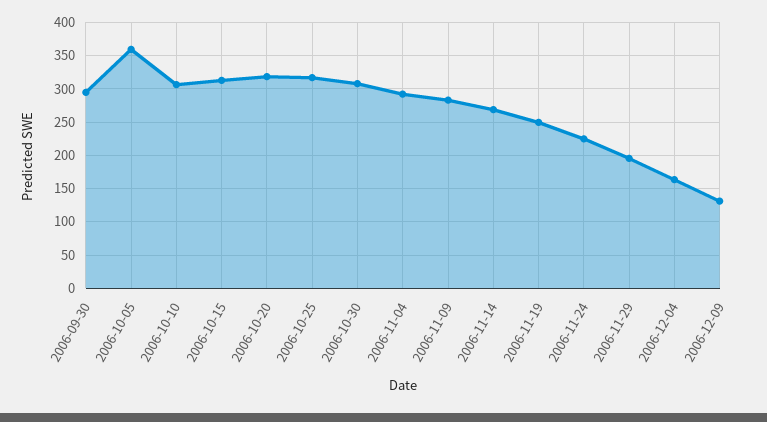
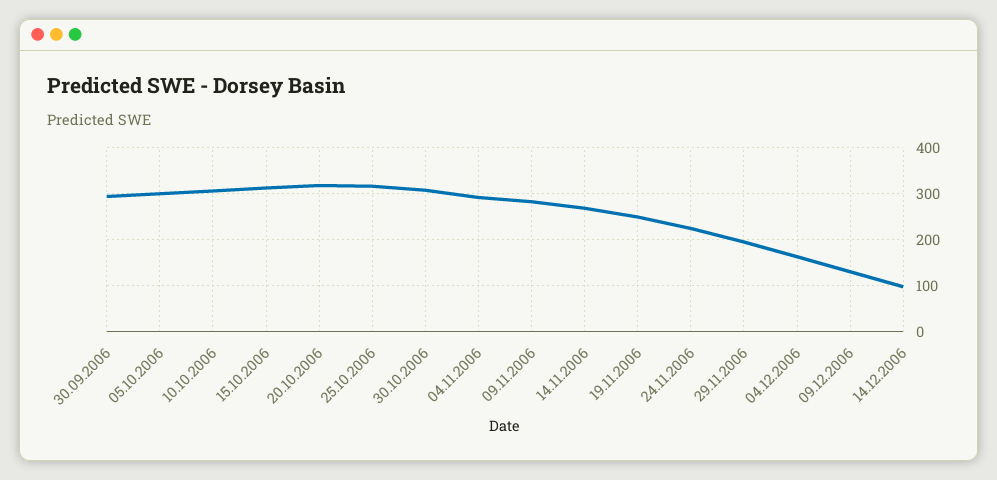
2006-10-05: 360 -> 300
14.12.2006: none -> 100

